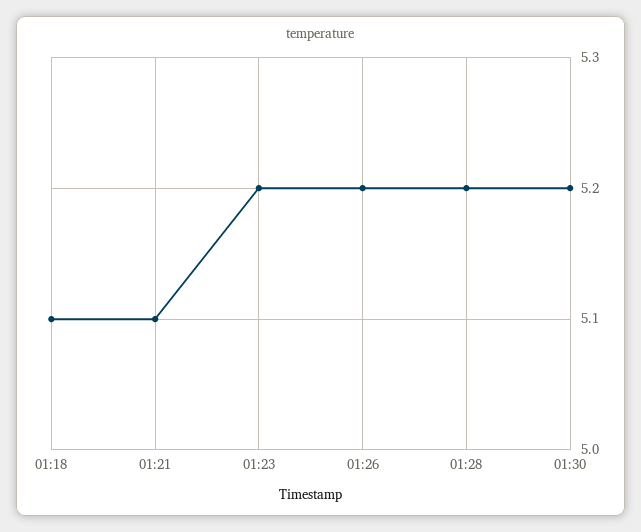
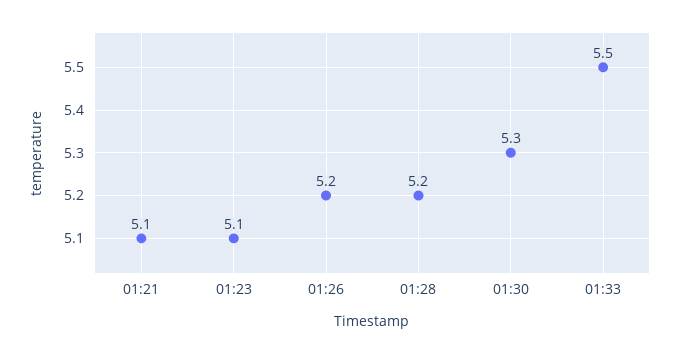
01:18: 5.1 -> none
01:23: 5.2 -> 5.1
01:30: 5.2 -> 5.3
01:33: none -> 5.5

